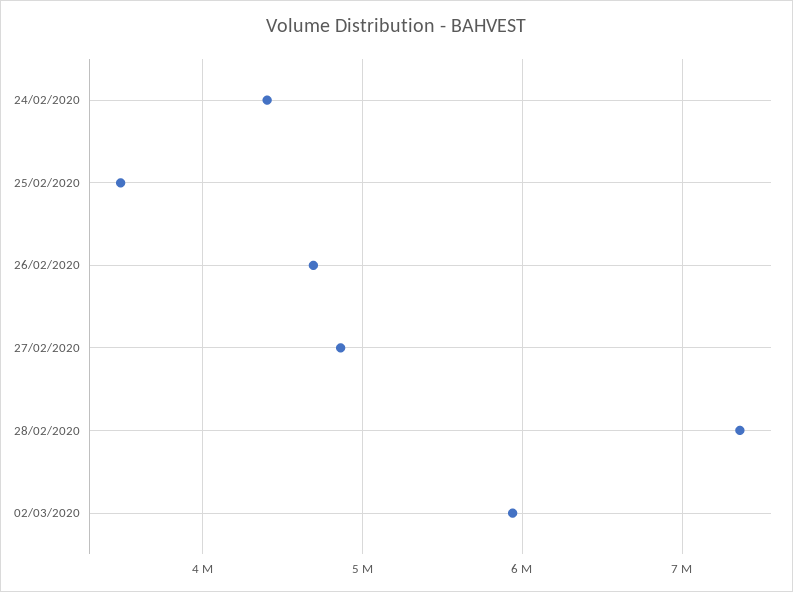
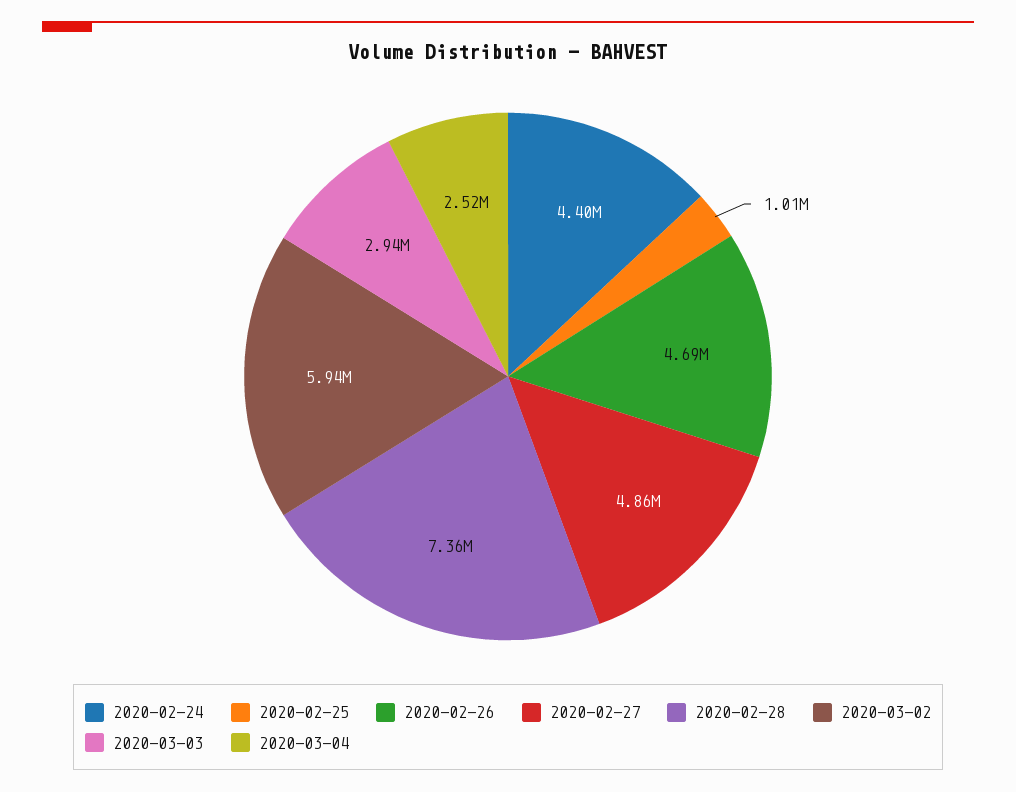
25/02/2020: 3500000 -> 1010000
2020-03-03: none -> 2940000
2020-03-04: none -> 2520000

